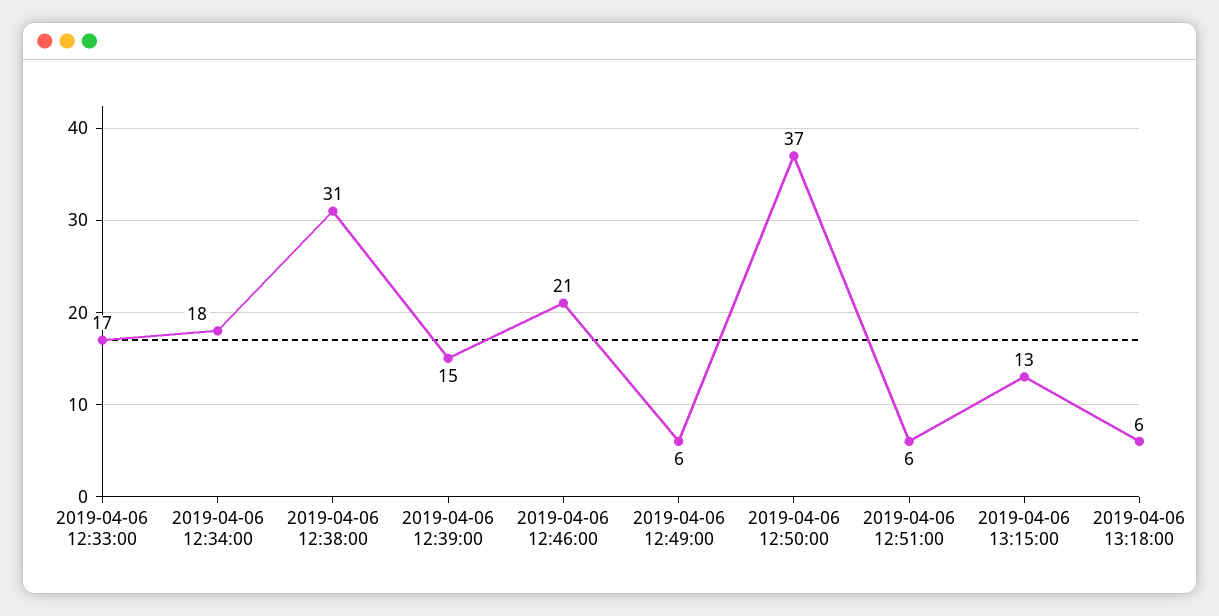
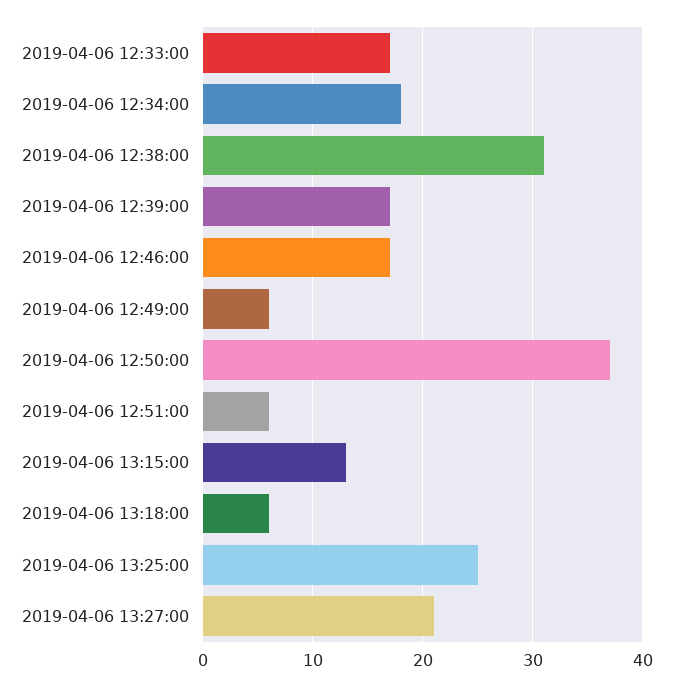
2019-04-06 12:39:00: 15 -> 17
2019-04-06 12:46:00: 21 -> 17
2019-04-06 13:25:00: none -> 25
2019-04-06 13:27:00: none -> 21

